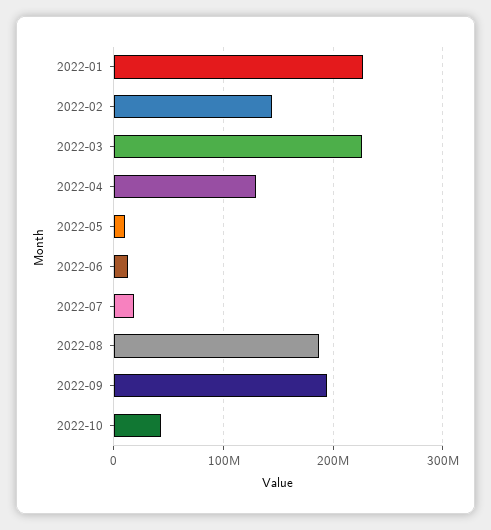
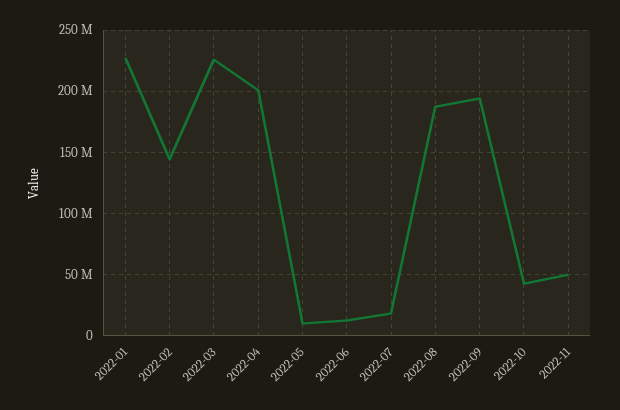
2022-04: 130000000 -> 200000000
2022-11: none -> 50000000

